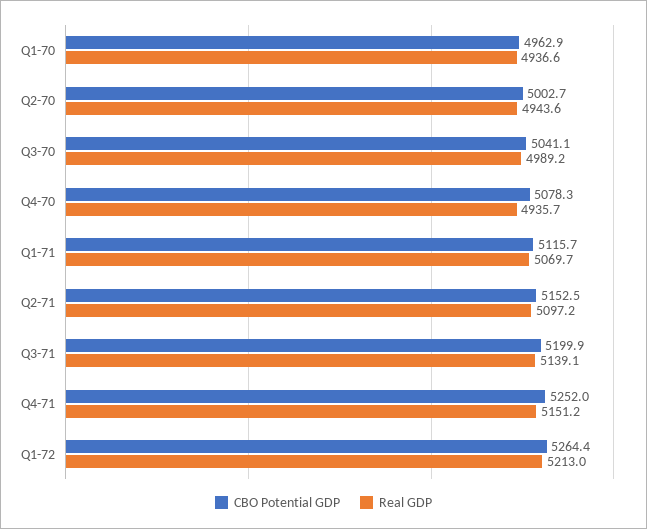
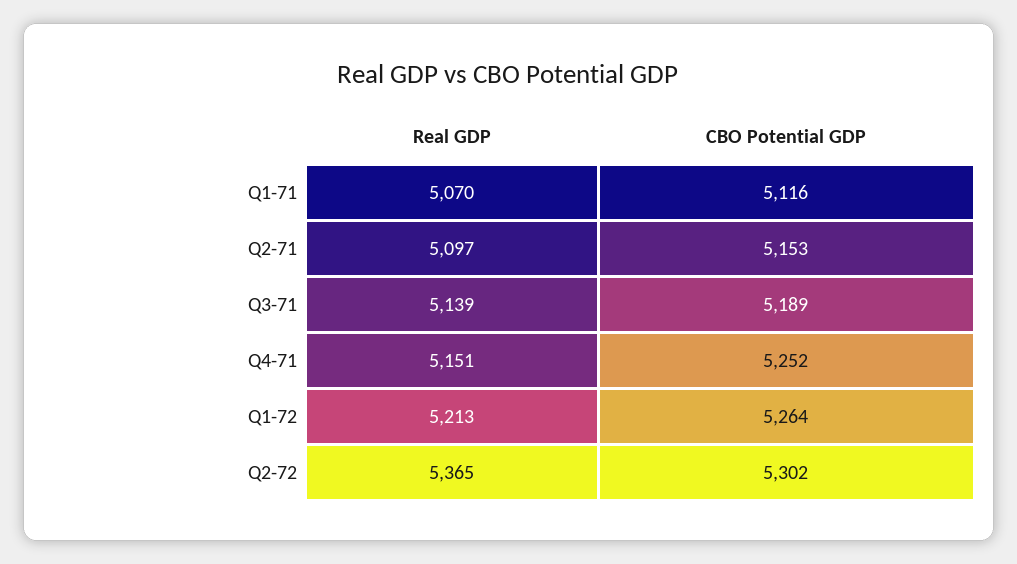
CBO Potential GDP, Q1-70: 4962.9 -> none
Real GDP, Q1-70: 4936.6 -> none
CBO Potential GDP, Q2-70: 5002.7 -> none
Real GDP, Q2-70: 4943.6 -> none
CBO Potential GDP, Q3-70: 5041.1 -> none
Real GDP, Q3-70: 4989.2 -> none
CBO Potential GDP, Q4-70: 5078.3 -> none
Real GDP, Q4-70: 4935.7 -> none
CBO Potential GDP, Q3-71: 5199.9 -> 5189
Real GDP, Q2-72: none -> 5365
CBO Potential GDP, Q2-72: none -> 5302

